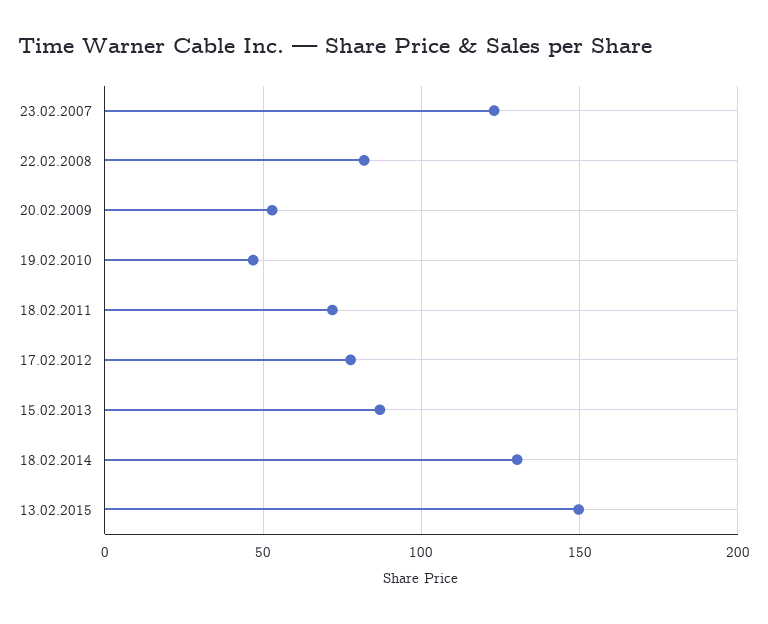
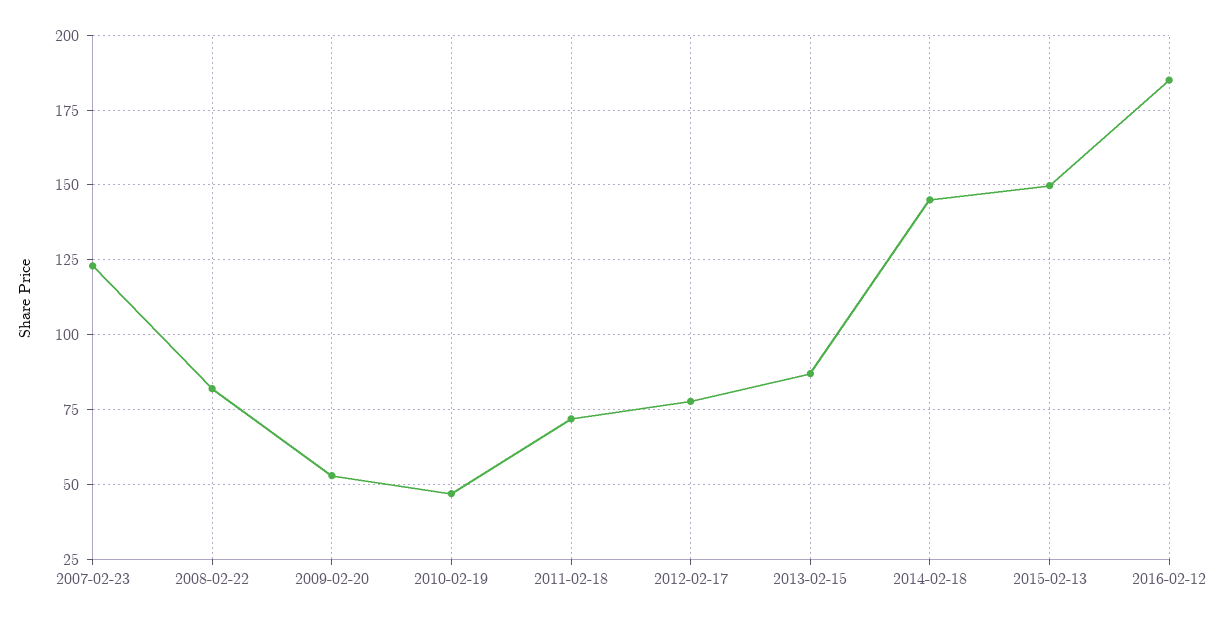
18.02.2014: 130 -> 145
2016-02-12: none -> 185

